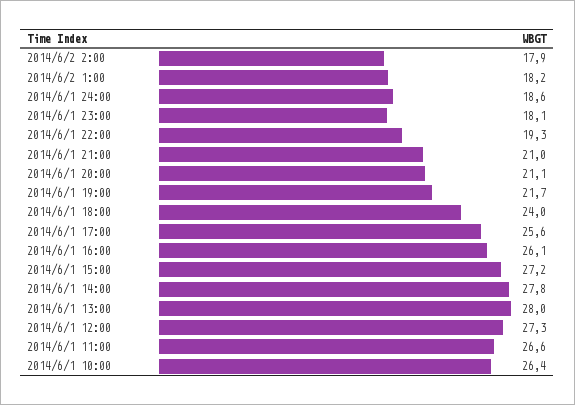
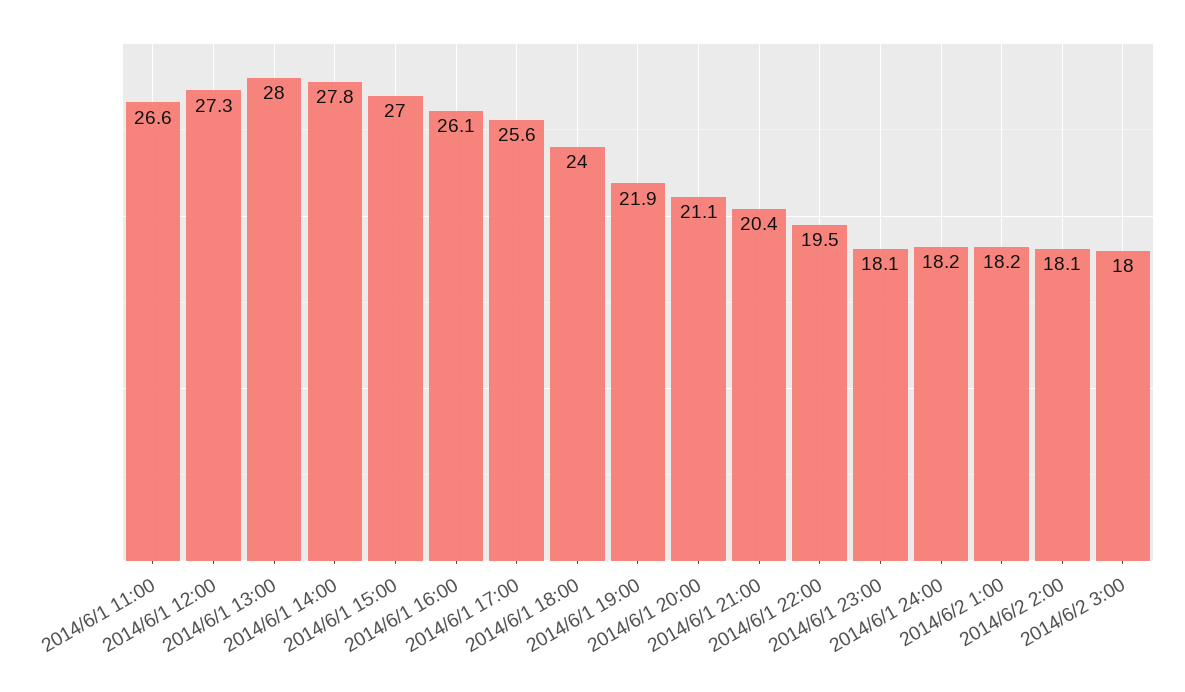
2014/6/2 2:00: 17.9 -> 18.1
2014/6/1 24:00: 18.6 -> 18.2
2014/6/1 22:00: 19.3 -> 19.5
2014/6/1 21:00: 21 -> 20.4
2014/6/1 19:00: 21.7 -> 21.9
2014/6/1 15:00: 27.2 -> 27
2014/6/1 10:00: 26.4 -> none
2014/6/2 3:00: none -> 18

